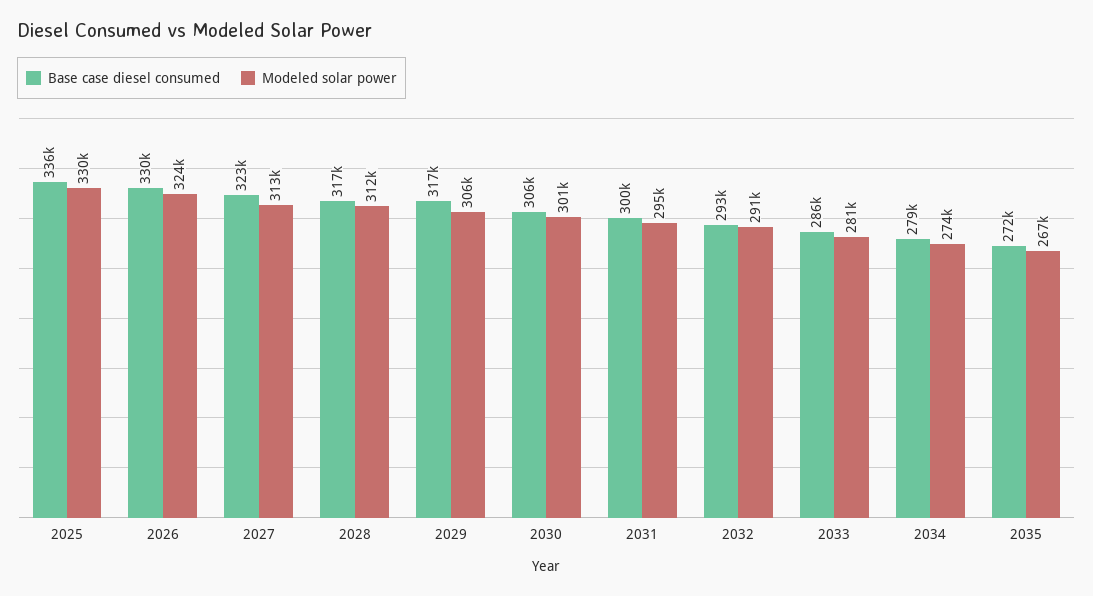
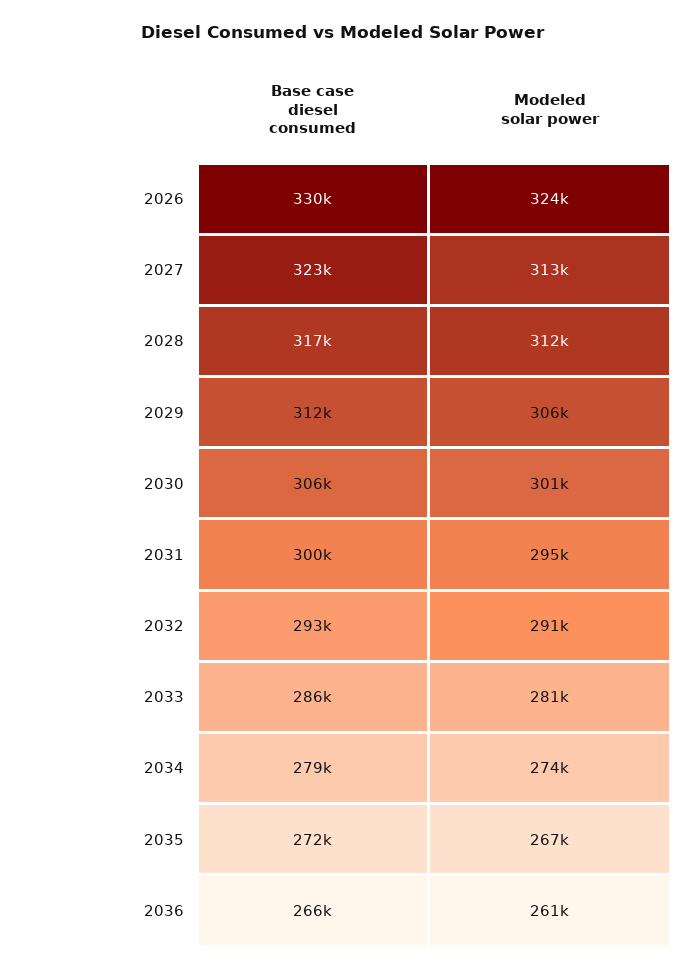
Base case diesel consumed, 2025: 336000 -> none
Modeled solar power, 2025: 330000 -> none
Base case diesel consumed, 2029: 317000 -> 312000
Base case diesel consumed, 2036: none -> 266000
Modeled solar power, 2036: none -> 261000

